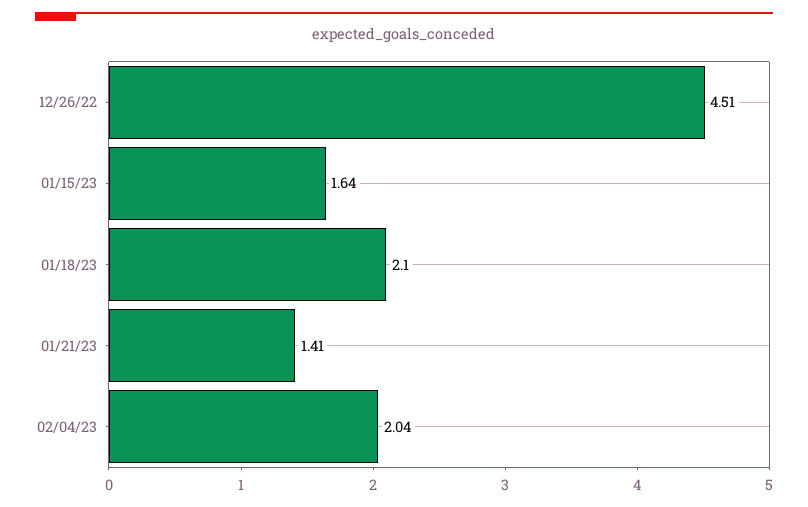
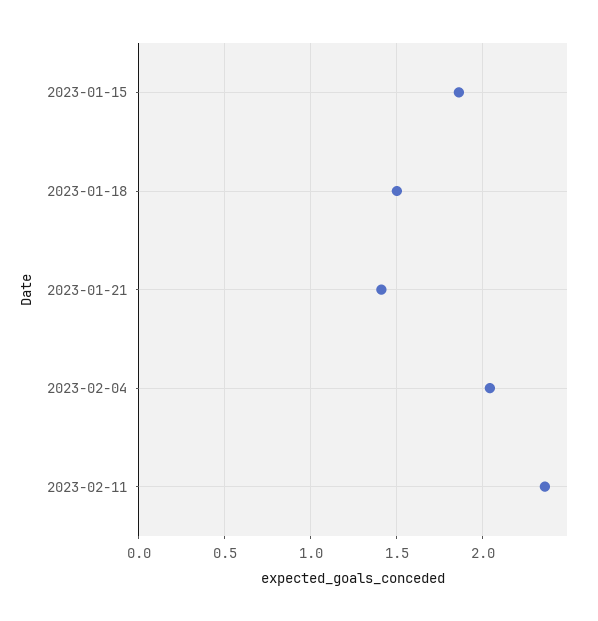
12/26/22: 4.51 -> none
01/15/23: 1.64 -> 1.85
01/18/23: 2.1 -> 1.5
2023-02-11: none -> 2.35

